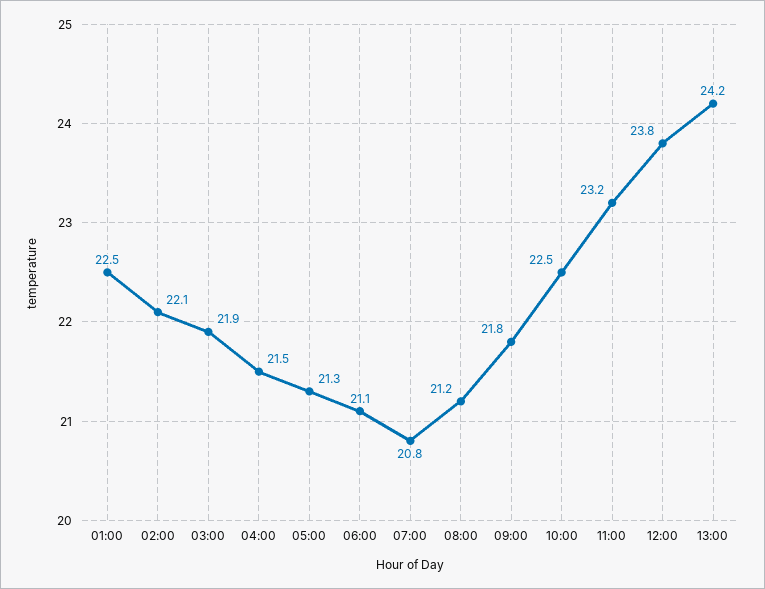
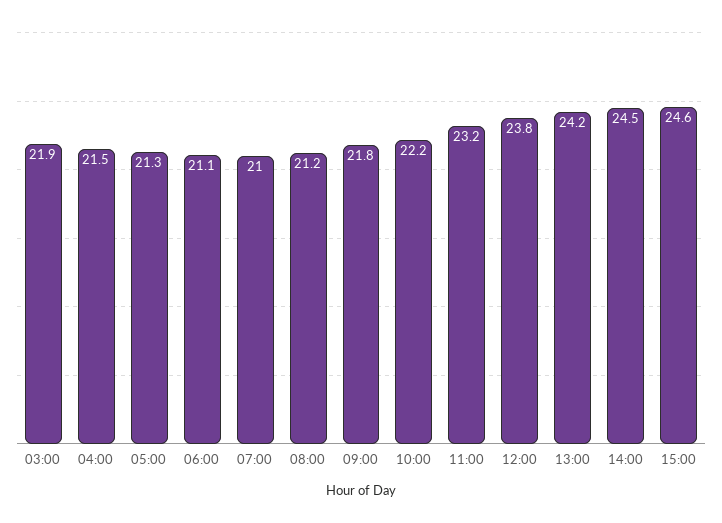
01:00: 22.5 -> none
02:00: 22.1 -> none
07:00: 20.8 -> 21
10:00: 22.5 -> 22.2
14:00: none -> 24.5
15:00: none -> 24.6

